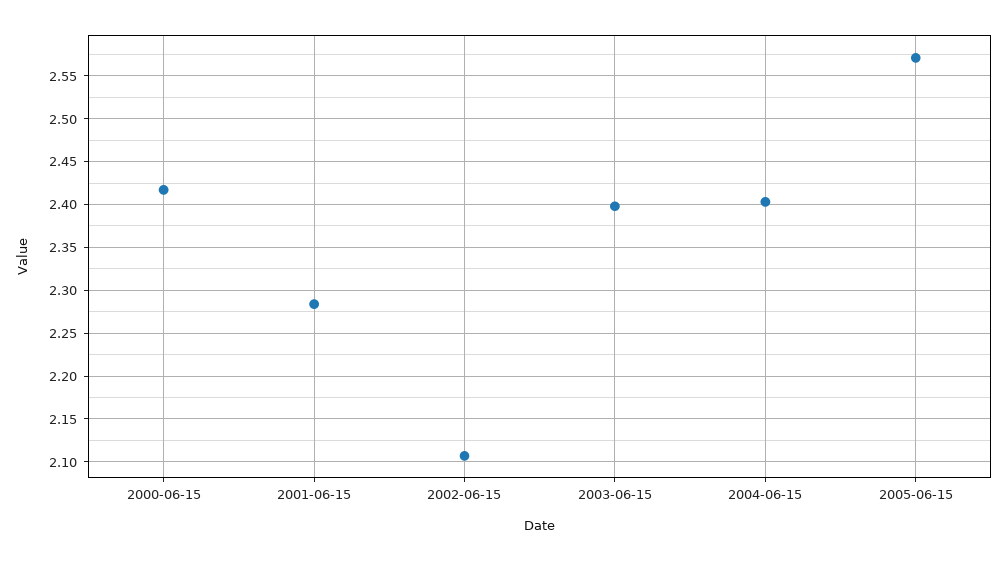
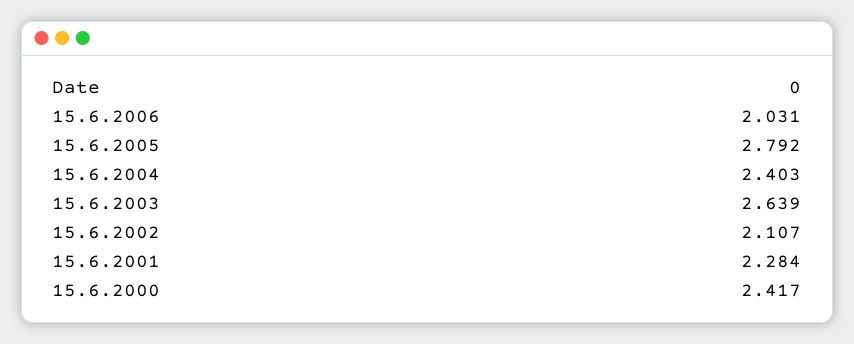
2003-06-15: 2.4 -> 2.639
2005-06-15: 2.57 -> 2.792
15.6.2006: none -> 2.031

